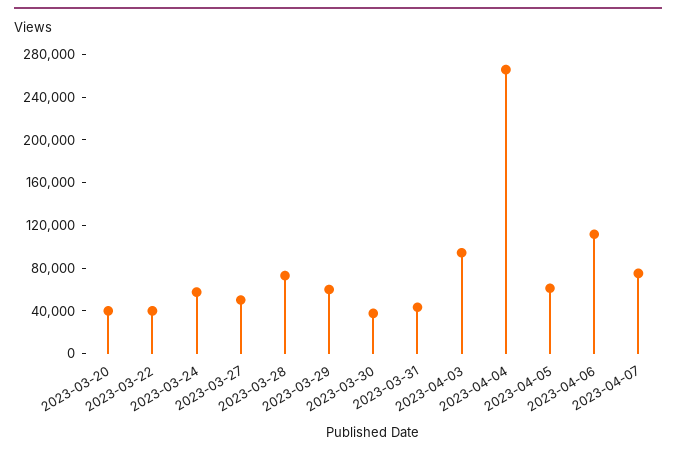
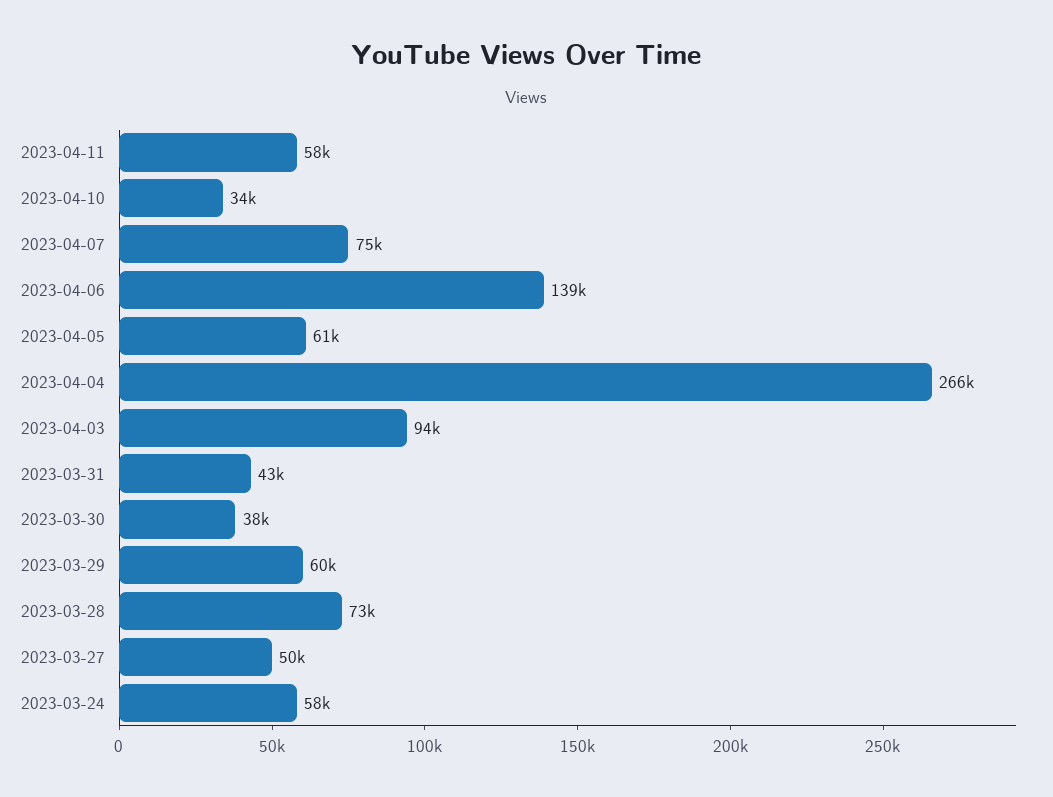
2023-03-20: 40000 -> none
2023-03-22: 40000 -> none
2023-04-06: 110000 -> 139000
2023-04-11: none -> 58000
2023-04-10: none -> 34000

